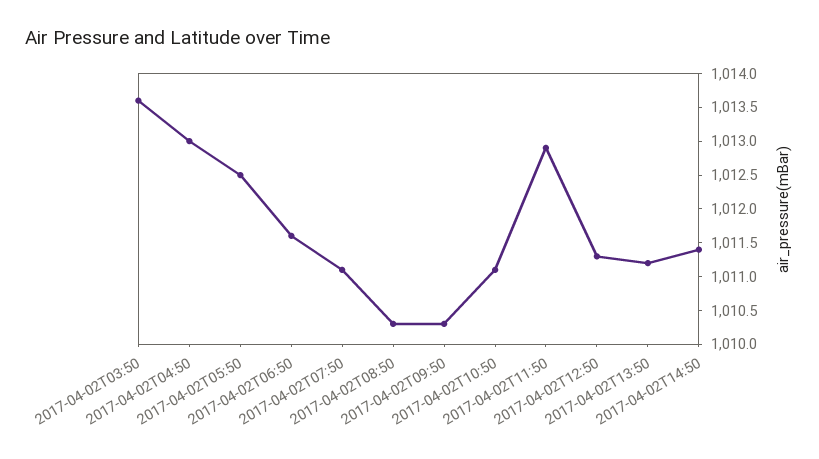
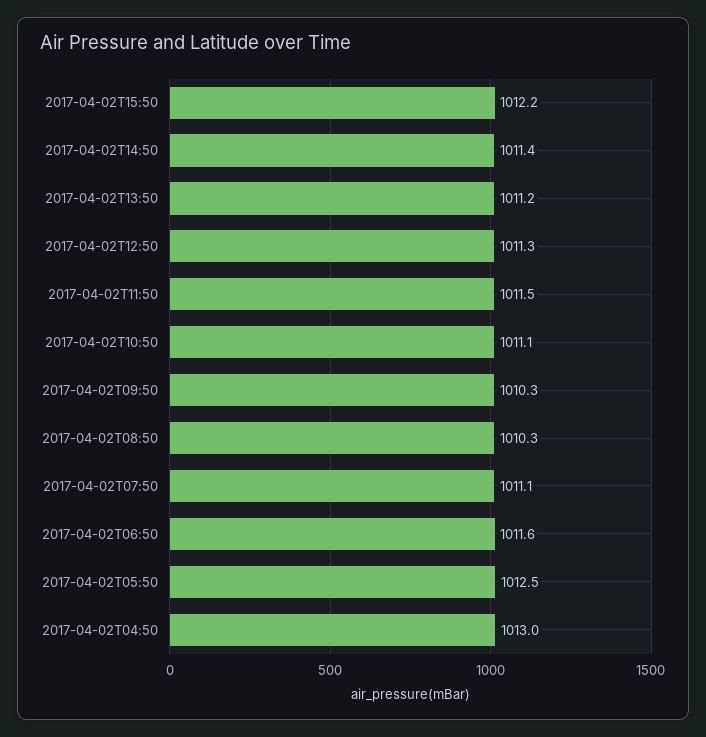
2017-04-02T03:50: 1013.5 -> none
2017-04-02T11:50: 1013 -> 1011.5
2017-04-02T15:50: none -> 1012.2

